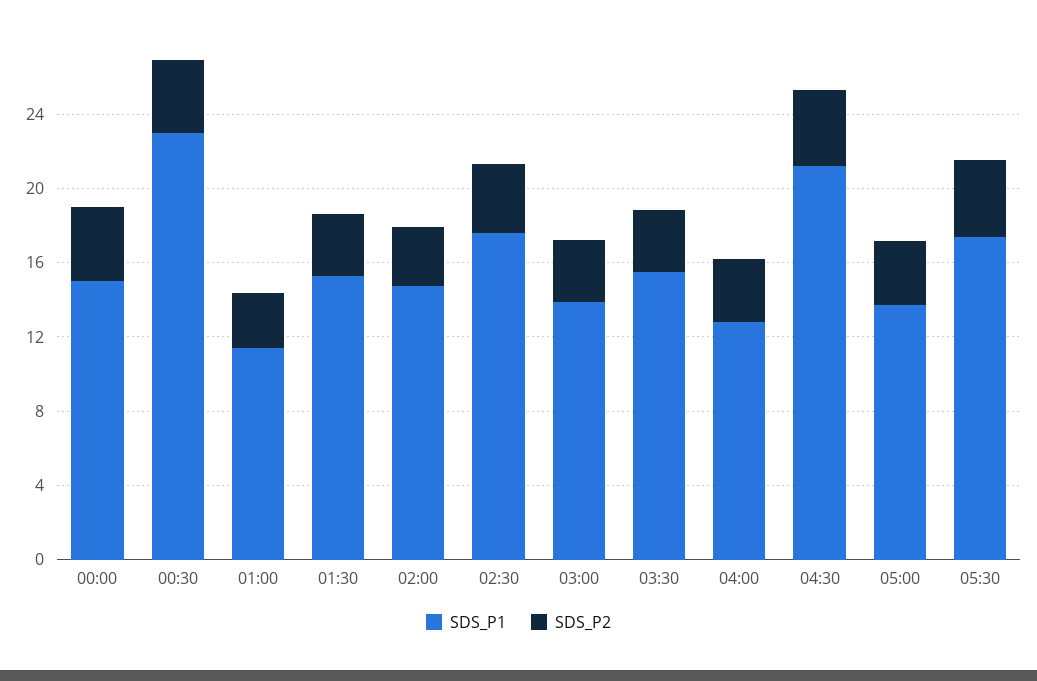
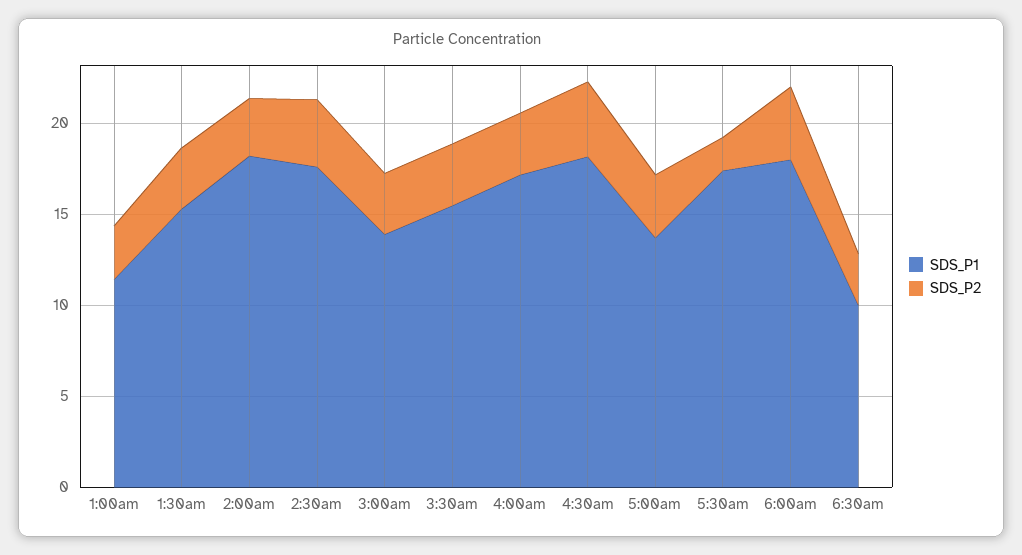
SDS_P1, 00:00: 15 -> none
SDS_P2, 00:00: 4 -> none
SDS_P1, 00:30: 23 -> none
SDS_P2, 00:30: 4 -> none
SDS_P1, 02:00: 15 -> 18
SDS_P1, 04:00: 13 -> 17
SDS_P1, 04:30: 21 -> 18
SDS_P2, 05:30: 4 -> 2
SDS_P1, 6:00am: none -> 18
SDS_P2, 6:00am: none -> 4
SDS_P1, 6:30am: none -> 10
SDS_P2, 6:30am: none -> 3

